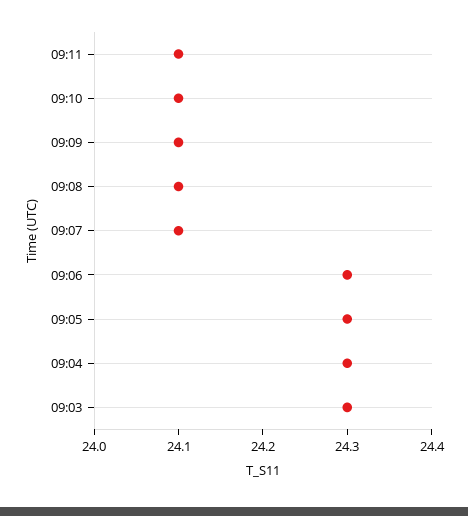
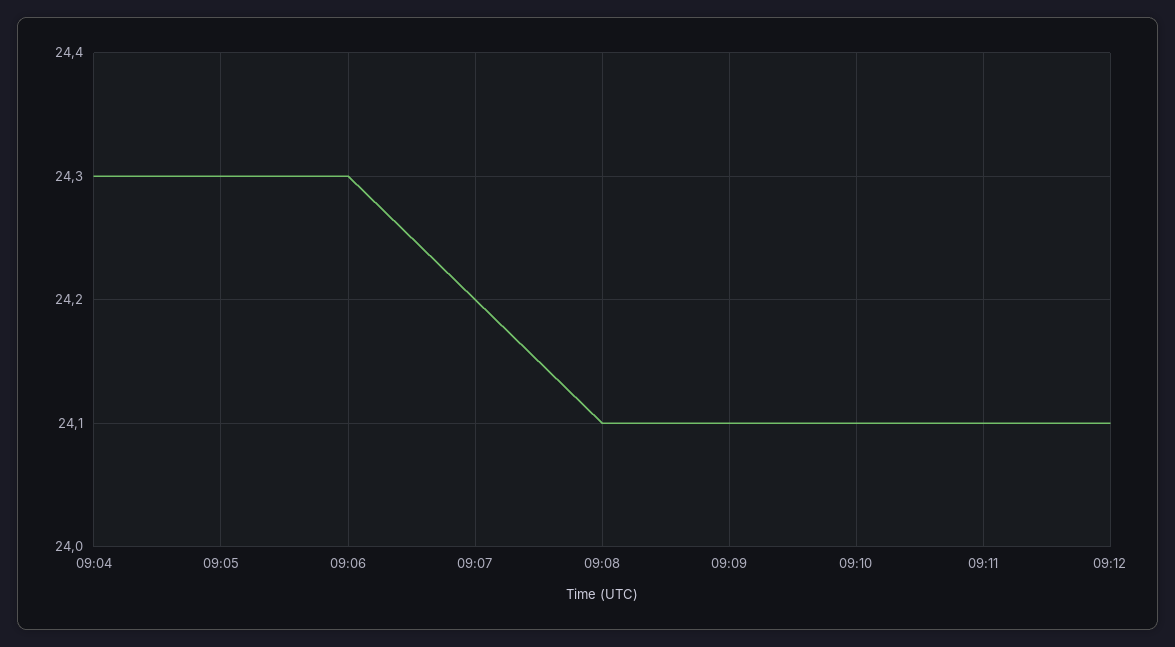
09:07: 24.1 -> 24.2
09:03: 24.3 -> none
09:12: none -> 24.1

